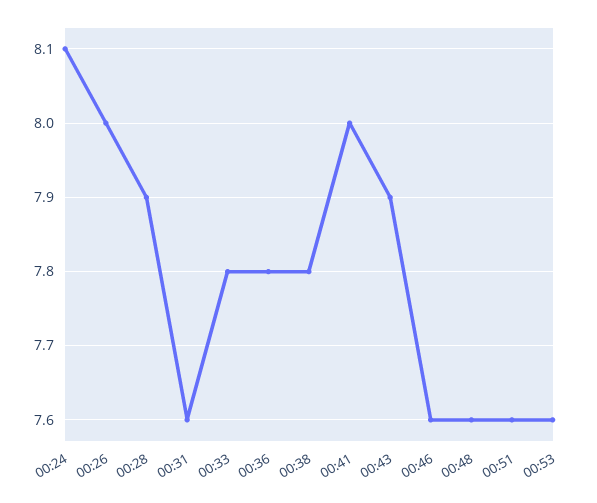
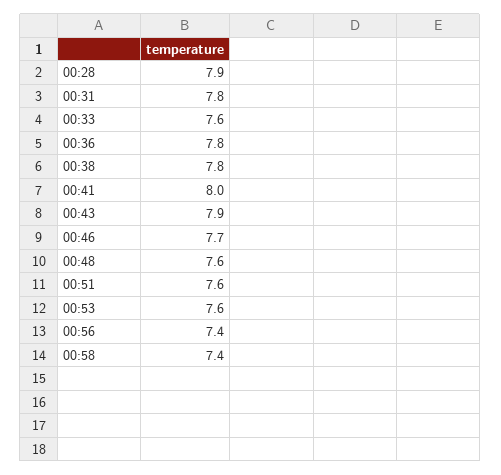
00:24: 8.1 -> none
00:26: 8 -> none
00:31: 7.6 -> 7.8
00:33: 7.8 -> 7.6
00:46: 7.6 -> 7.7
00:56: none -> 7.4
00:58: none -> 7.4

